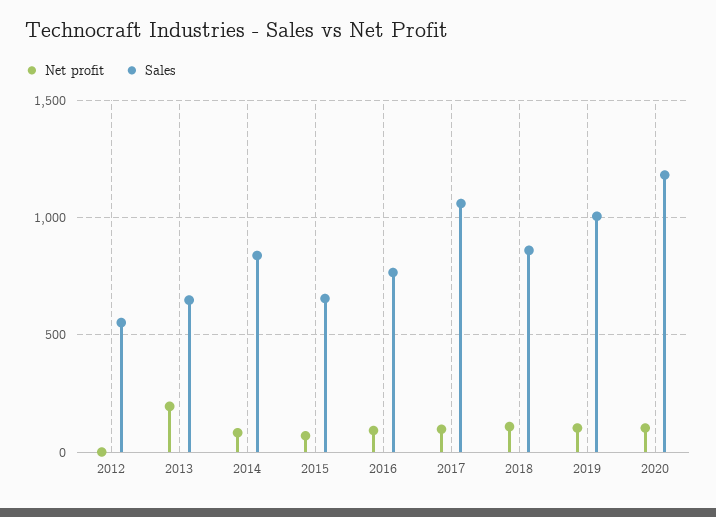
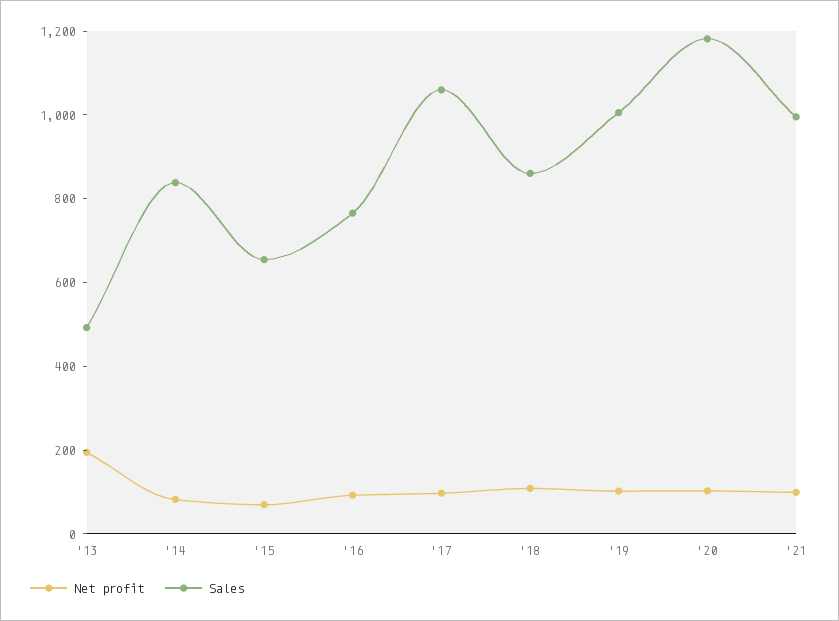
Net profit, 2012: 0 -> none
Sales, 2012: 550 -> none
Sales, 2013: 650 -> 500
Net profit, '21: none -> 100
Sales, '21: none -> 1000

